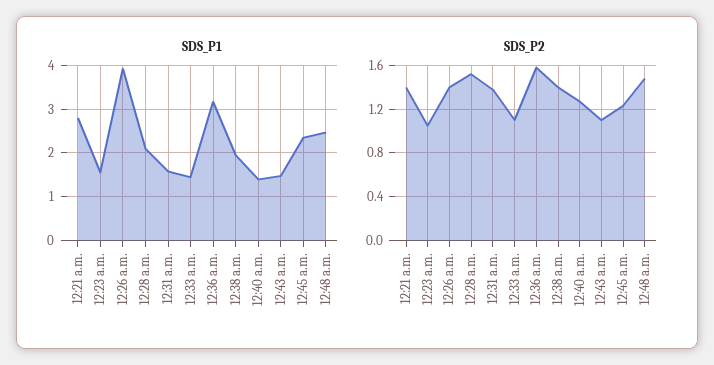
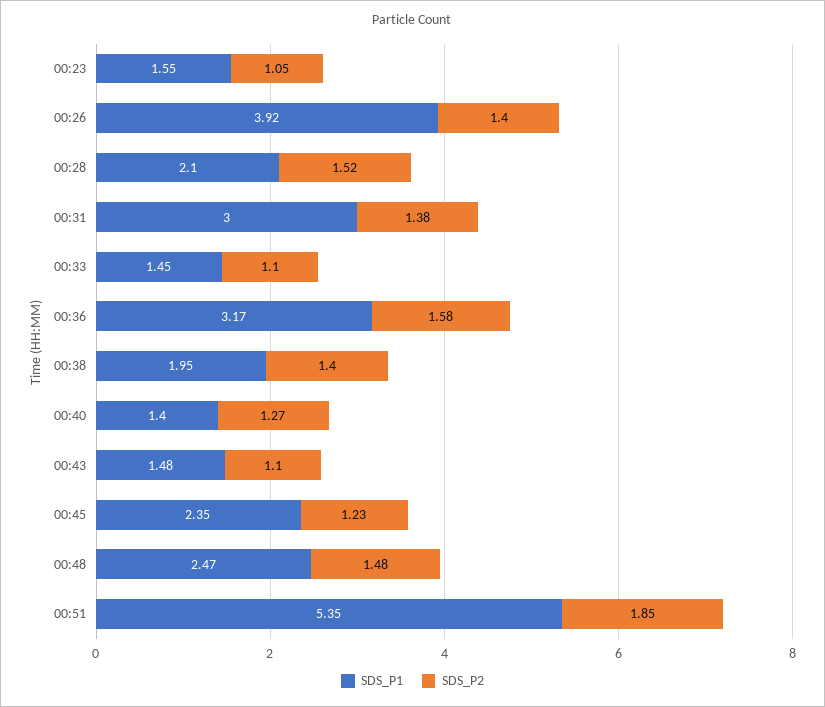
SDS_P1, 12:21 a.m.: 2.8 -> none
SDS_P1, 12:31 a.m.: 1.6 -> 3
SDS_P2, 12:21 a.m.: 1.4 -> none
SDS_P1, 00:51: none -> 5.35
SDS_P2, 00:51: none -> 1.85

